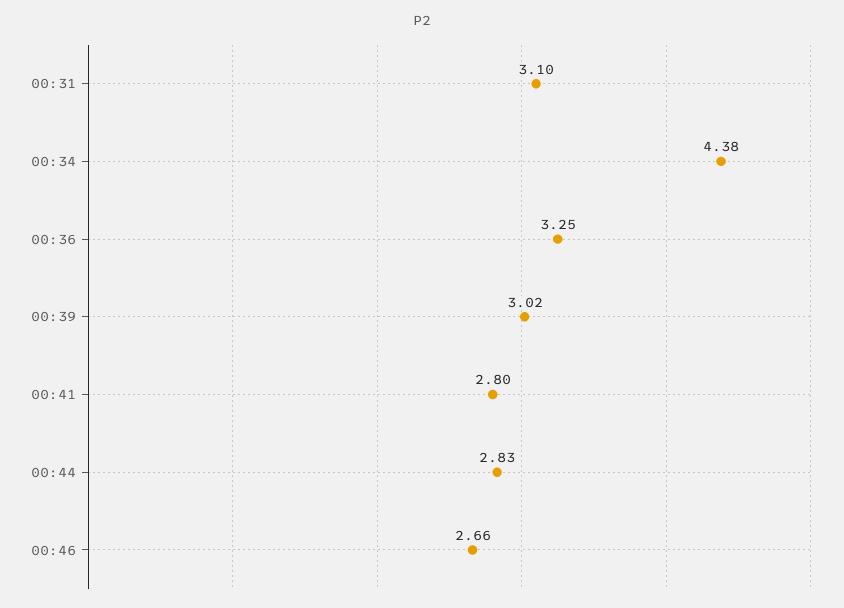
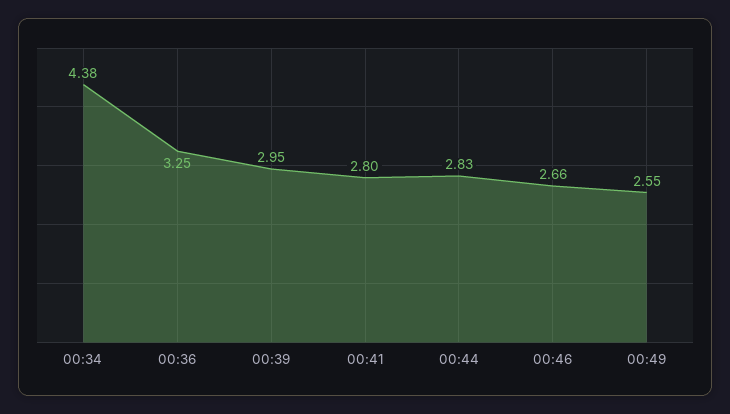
00:31: 3.1 -> none
00:39: 3.02 -> 2.95
00:49: none -> 2.55

